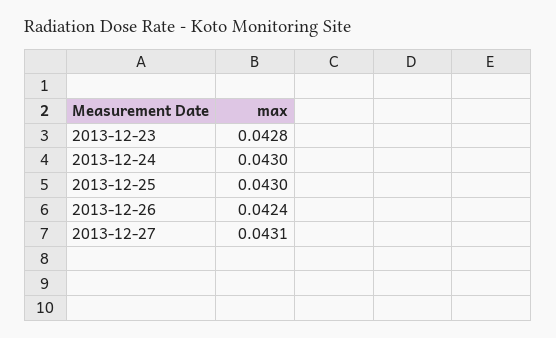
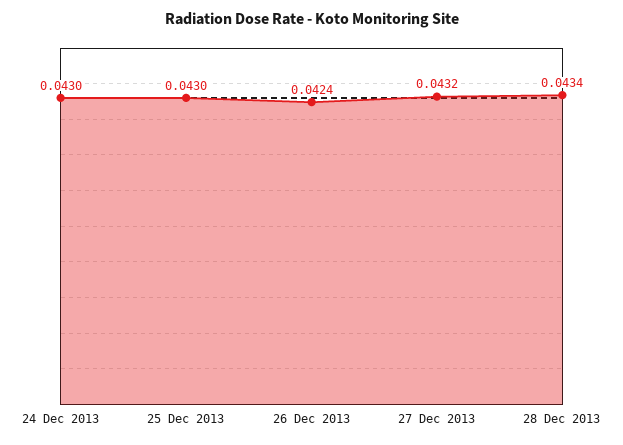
2013-12-23: 0.0428 -> none
2013-12-27: 0.0431 -> 0.0432
28 Dec 2013: none -> 0.0434

